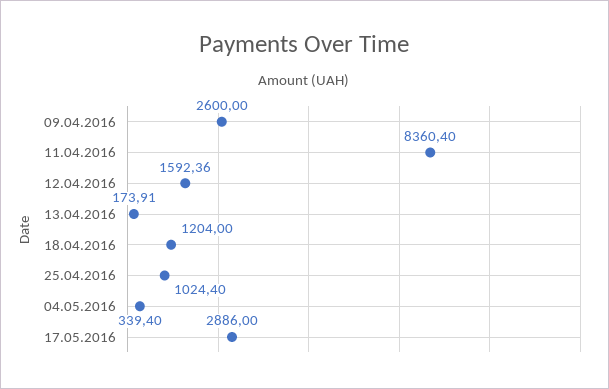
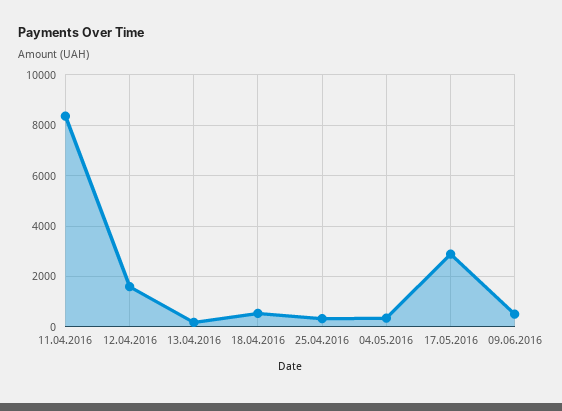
09.04.2016: 2600 -> none
18.04.2016: 1204 -> 500
25.04.2016: 1024.4 -> 250
09.06.2016: none -> 500

